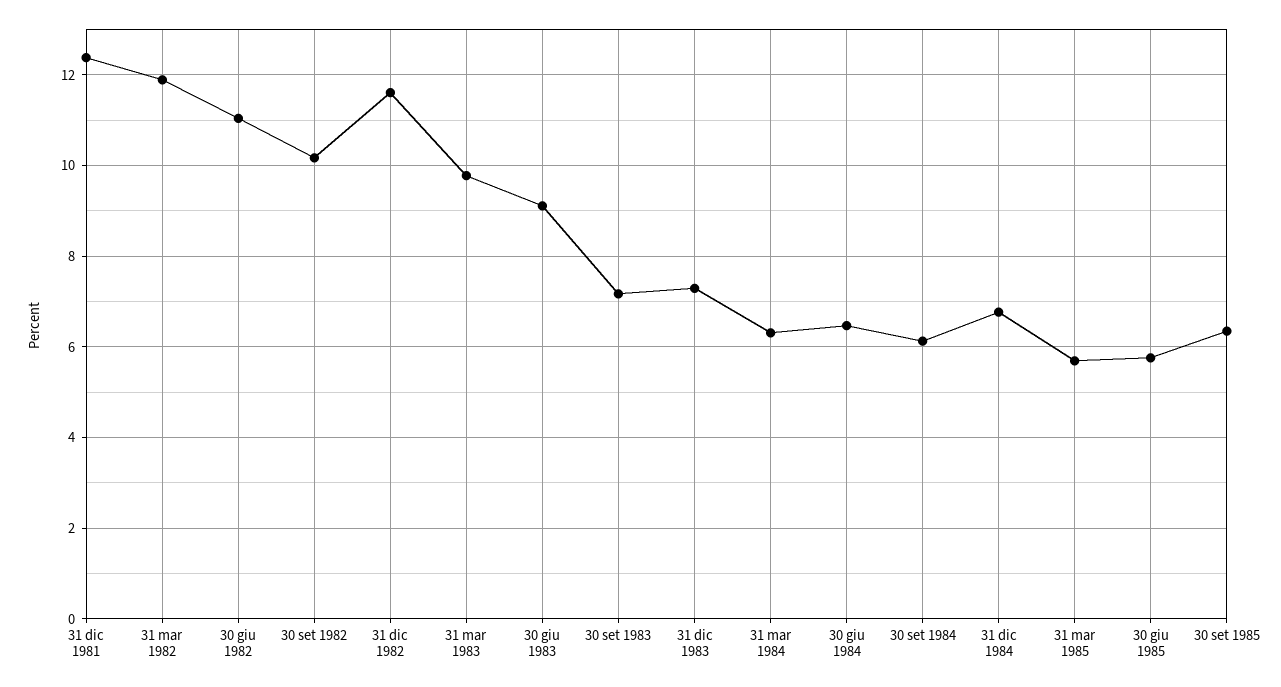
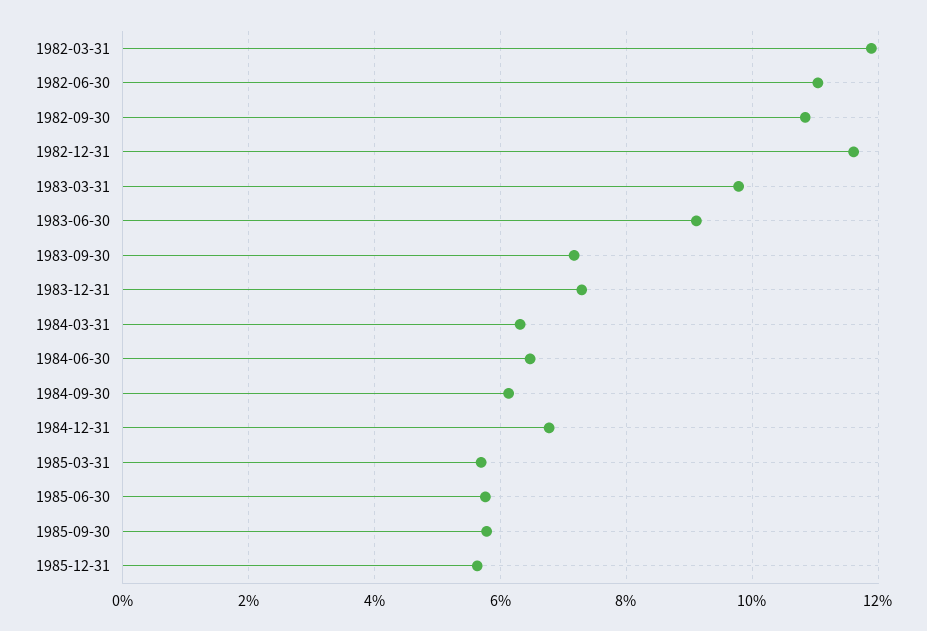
31 dic 1981: 12.4 -> none
30 set 1982: 10.2 -> 10.8
30 set 1985: 6.4 -> 5.8
1985-12-31: none -> 5.6

